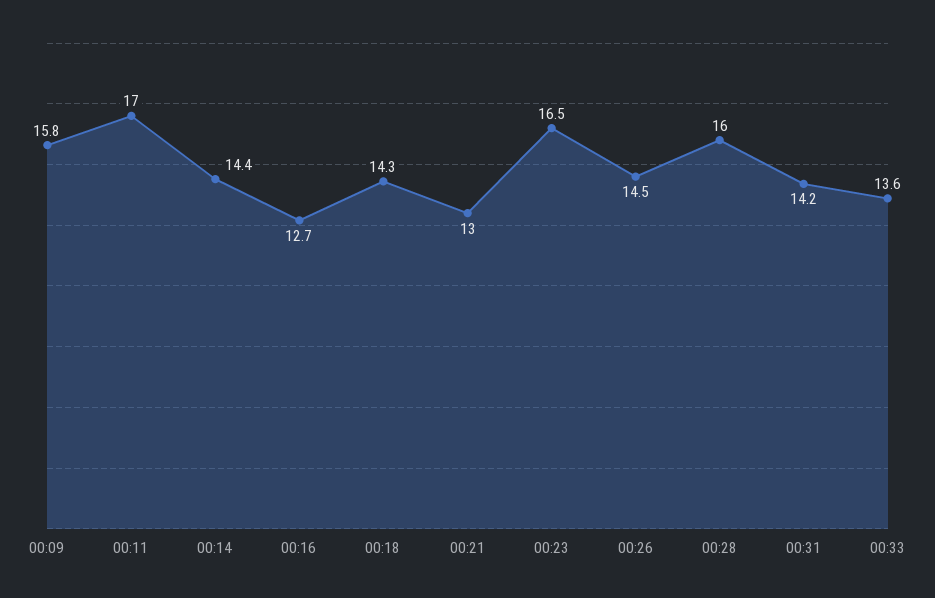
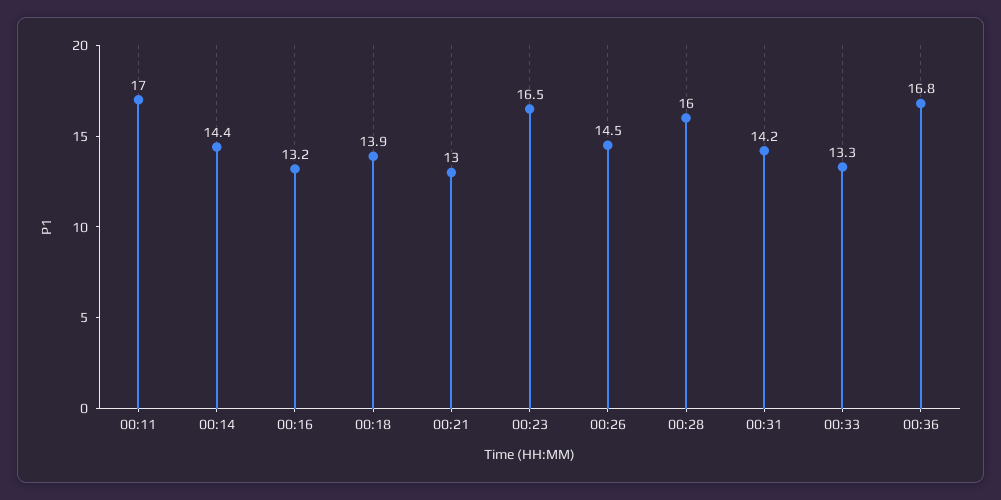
00:09: 15.8 -> none
00:16: 12.7 -> 13.2
00:18: 14.3 -> 13.9
00:33: 13.6 -> 13.3
00:36: none -> 16.8

